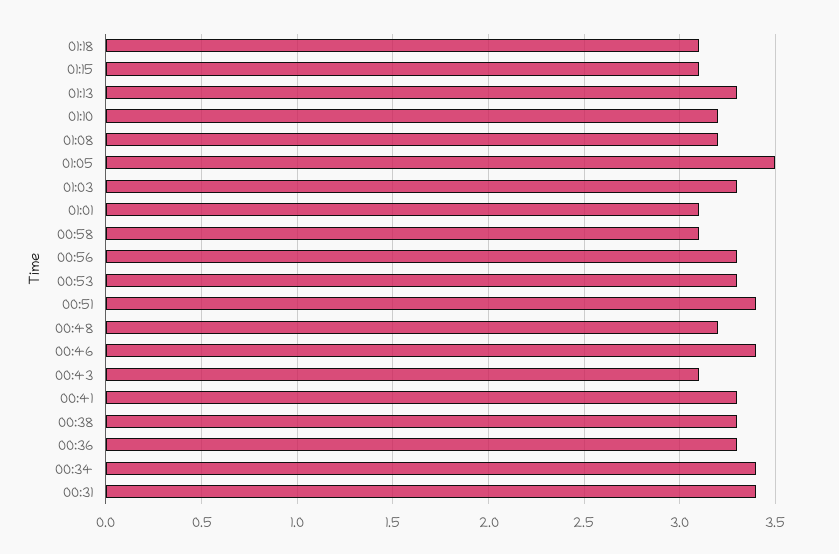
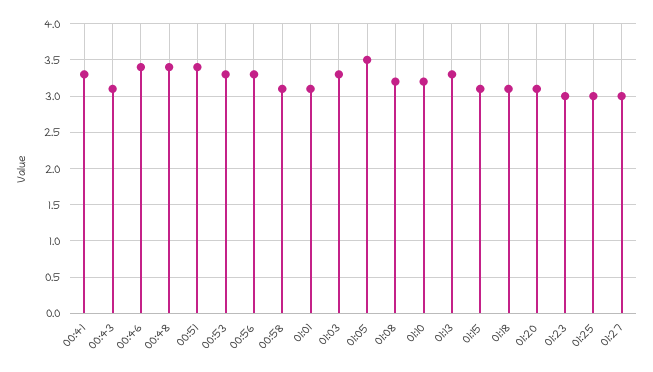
00:48: 3.2 -> 3.4
00:38: 3.3 -> none
00:36: 3.3 -> none
00:34: 3.4 -> none
00:31: 3.4 -> none
01:20: none -> 3.1
01:23: none -> 3
01:25: none -> 3
01:27: none -> 3

